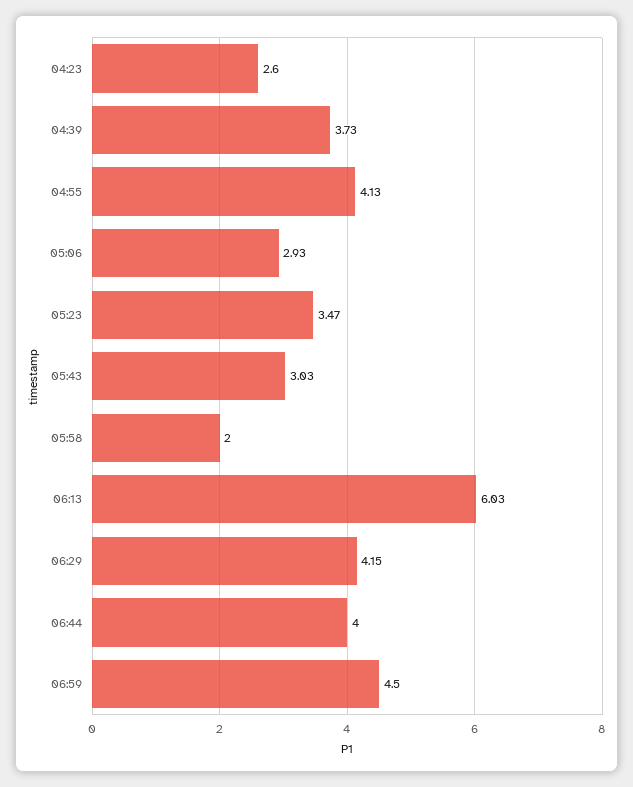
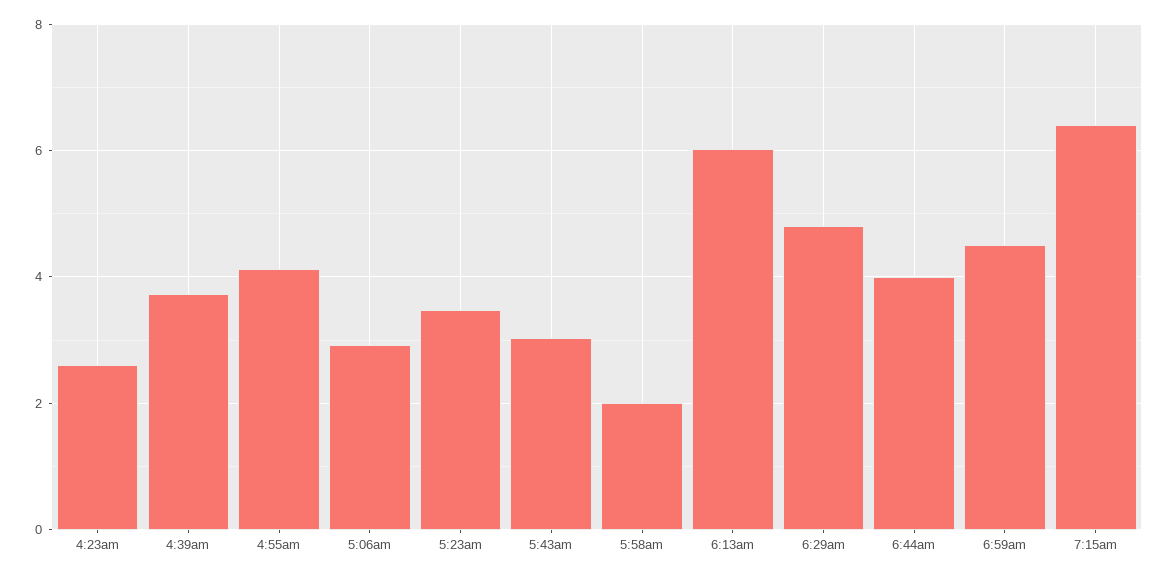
06:29: 4.15 -> 4.8
7:15am: none -> 6.4

